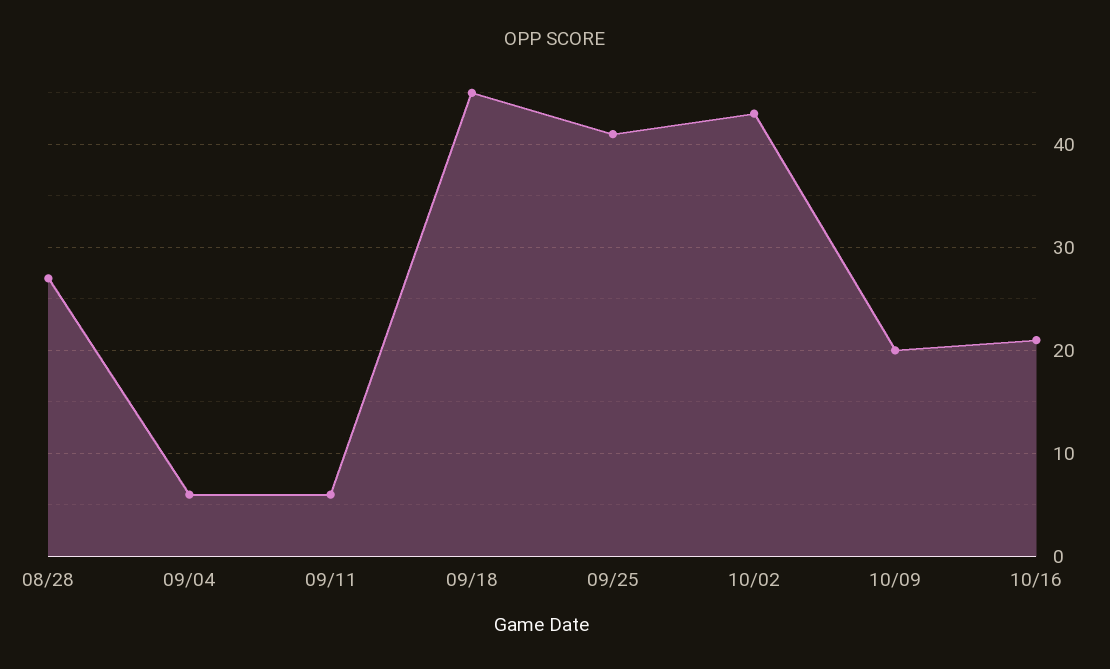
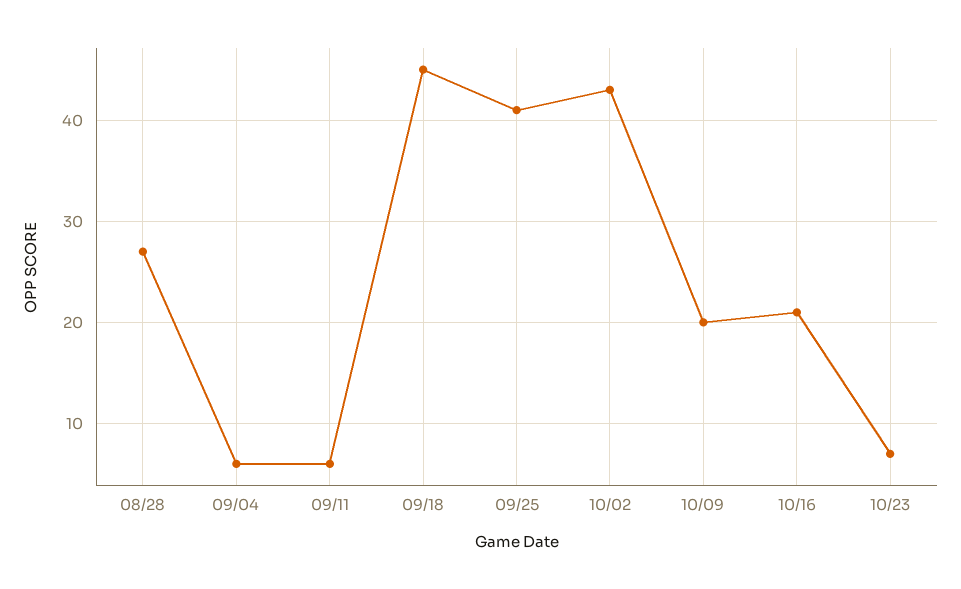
10/23: none -> 7

